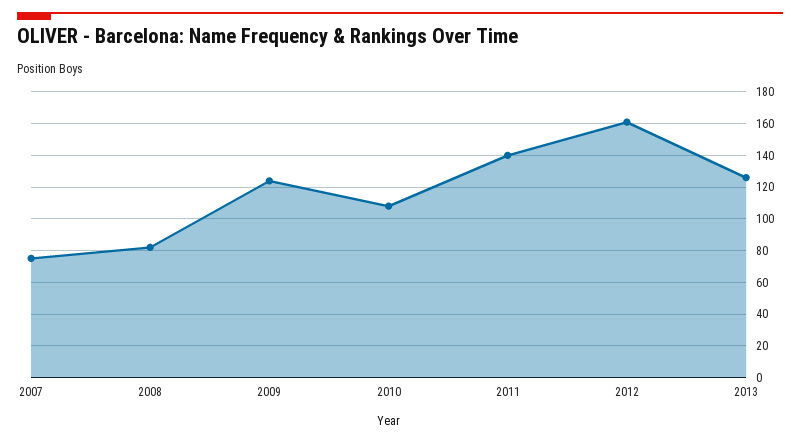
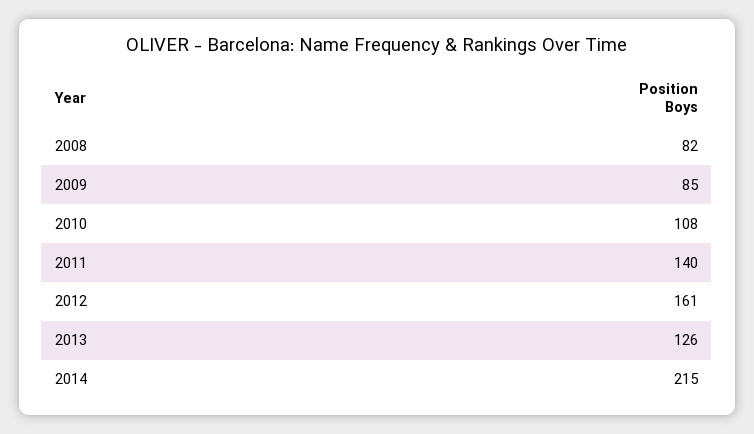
2007: 75 -> none
2009: 125 -> 85
2014: none -> 215

